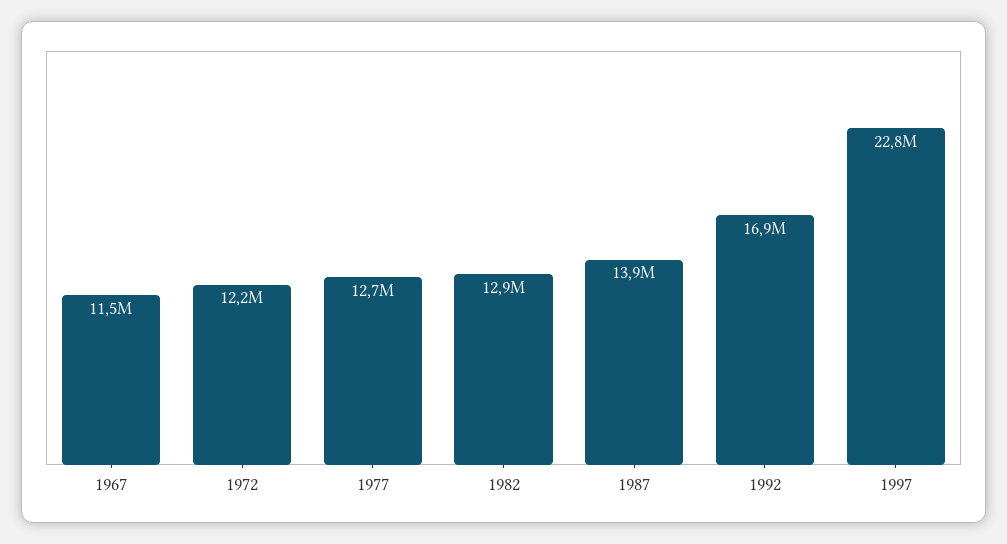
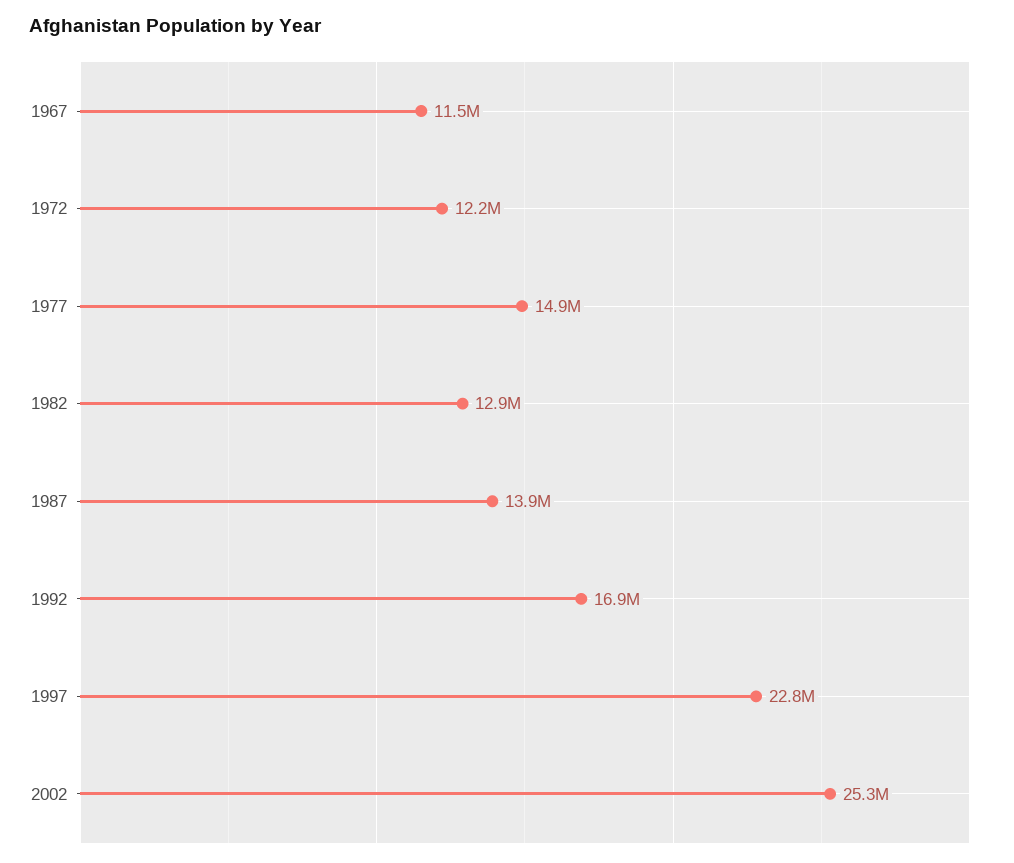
1977: 12700000 -> 14900000
2002: none -> 25300000

